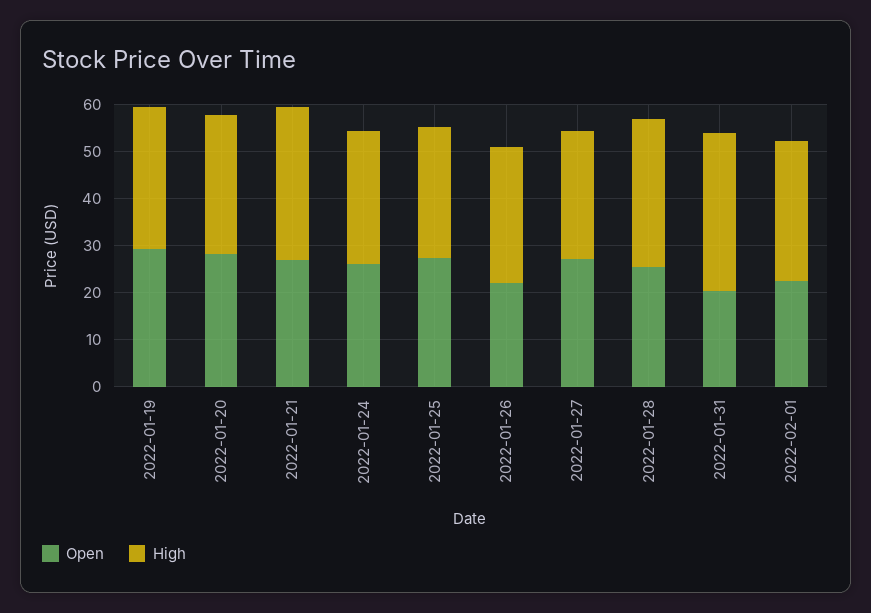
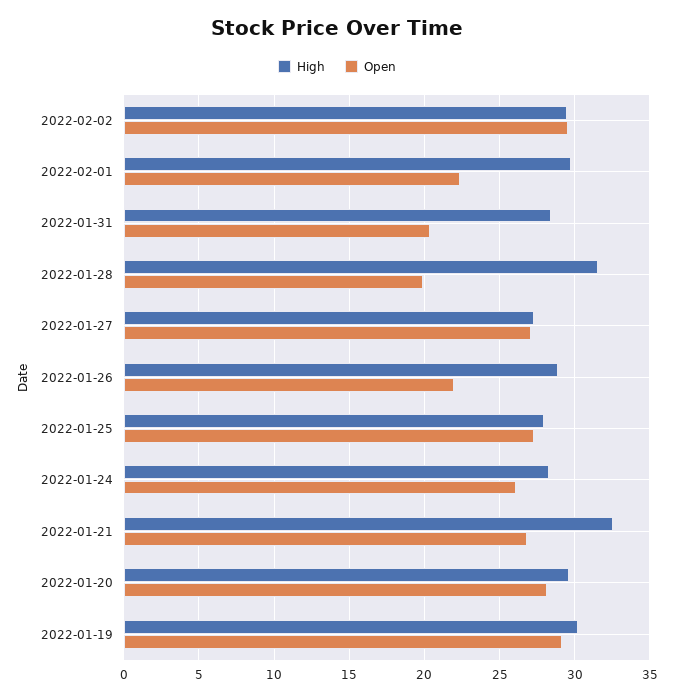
Open, 2022-01-28: 26 -> 20
High, 2022-01-31: 34 -> 28.5
High, 2022-02-02: none -> 29.5
Open, 2022-02-02: none -> 29.5

